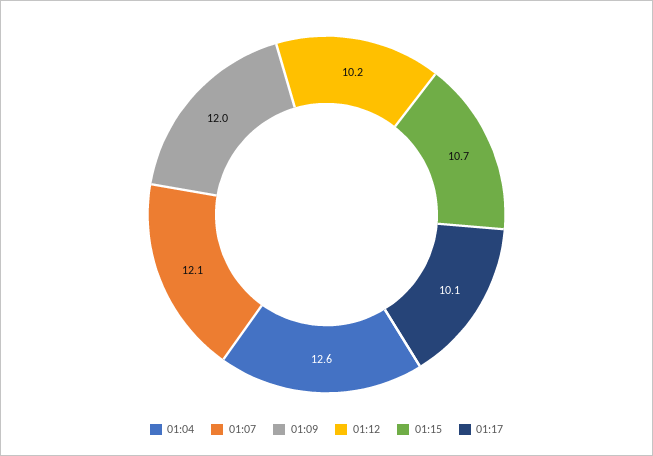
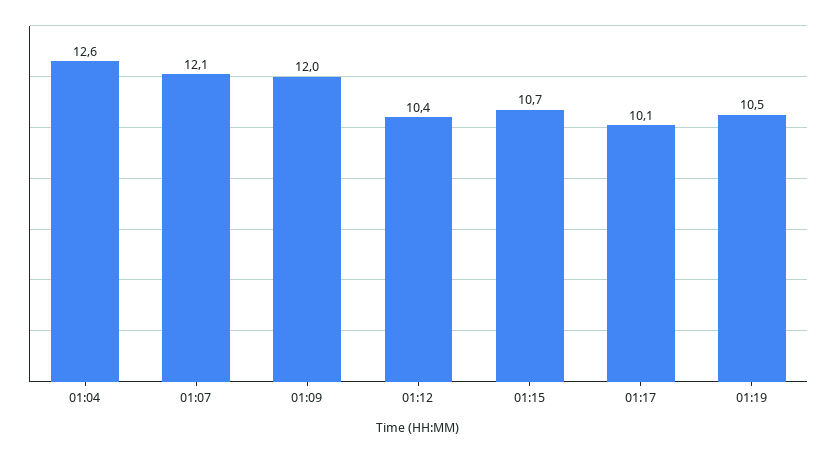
01:12: 10.2 -> 10.4
01:19: none -> 10.5

